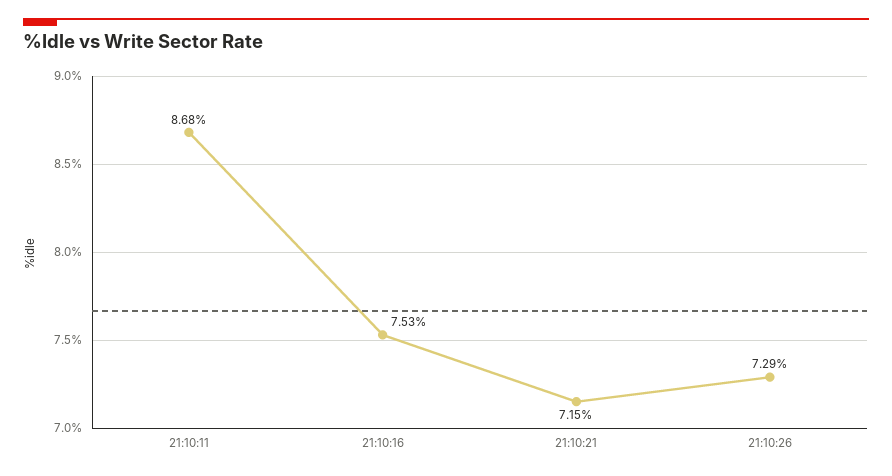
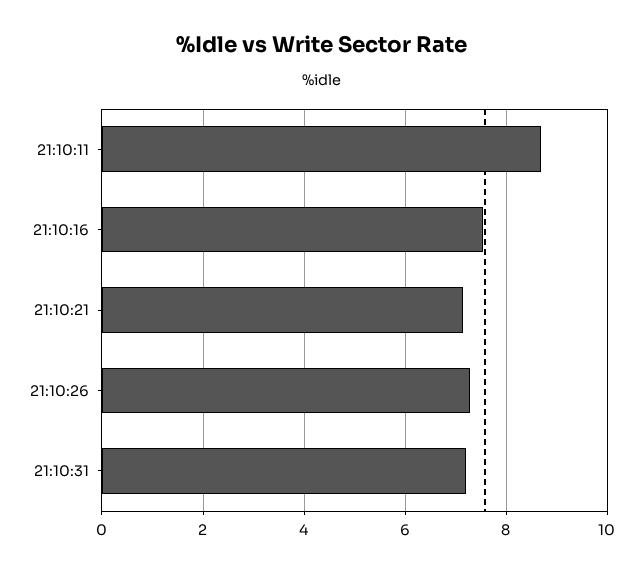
21:10:31: none -> 7.2

